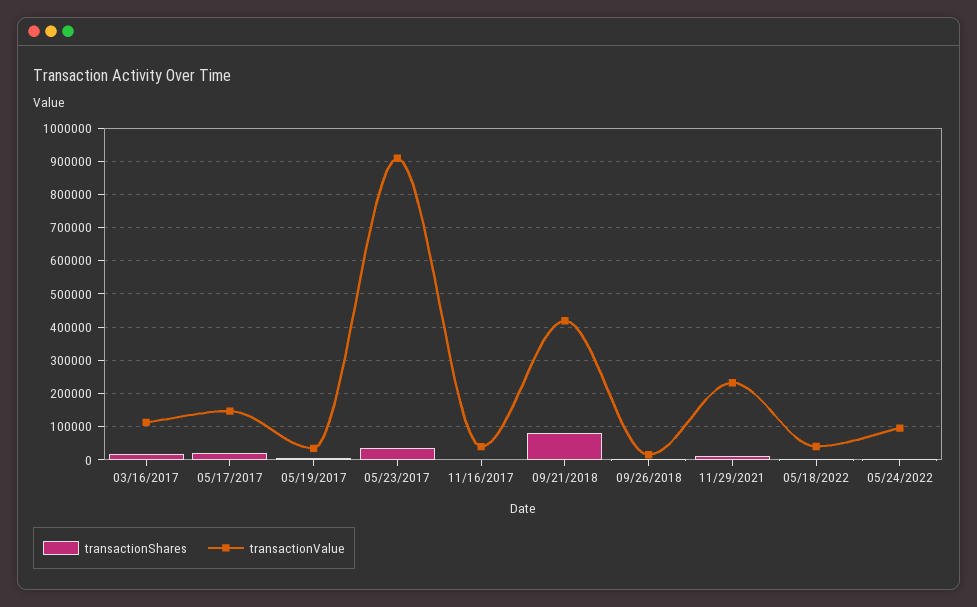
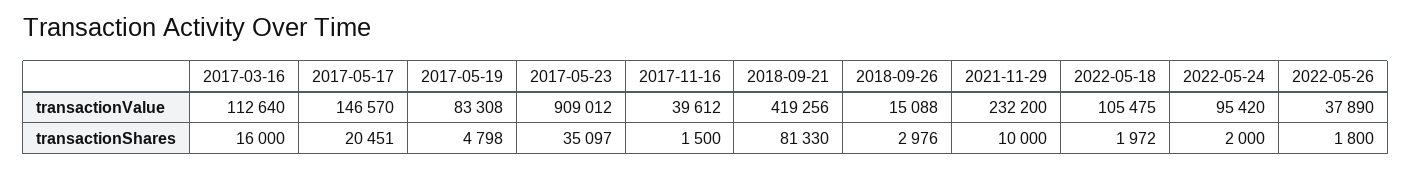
transactionValue, 05/19/2017: 40000 -> 83308
transactionValue, 05/18/2022: 40000 -> 105475
transactionValue, 2022-05-26: none -> 37890
transactionShares, 2022-05-26: none -> 1800

